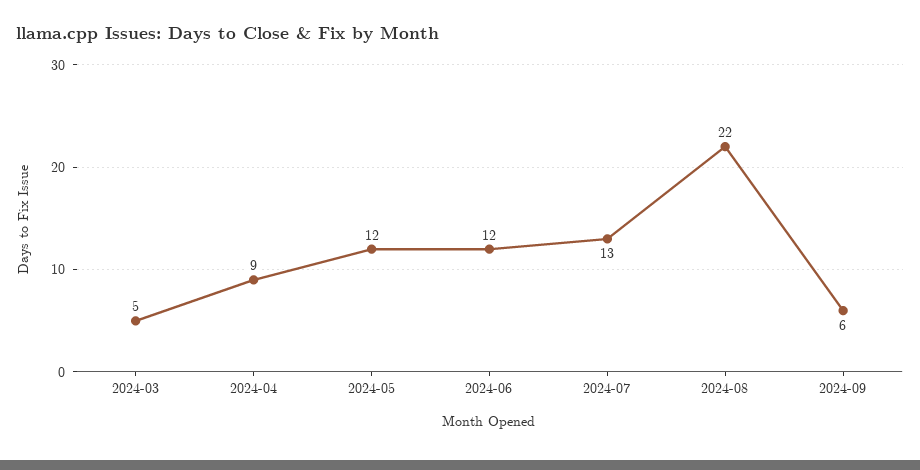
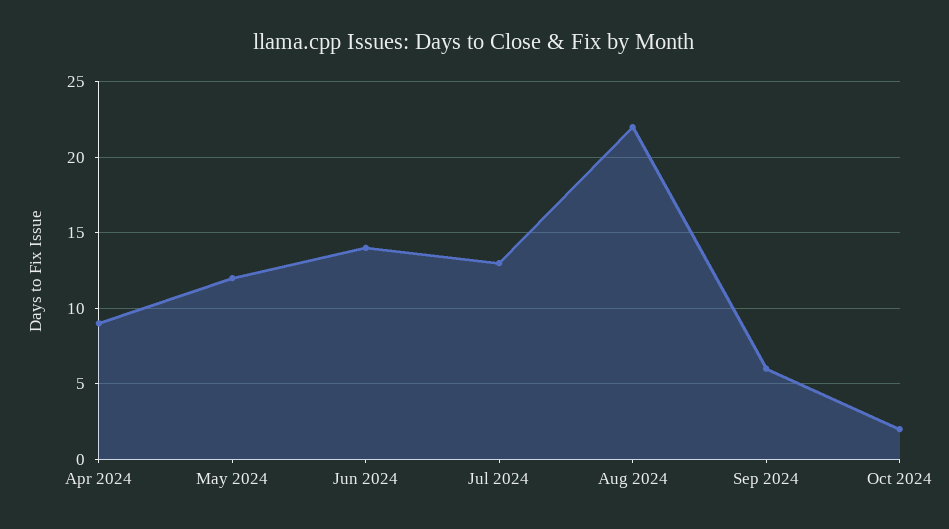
2024-03: 5 -> none
2024-06: 12 -> 14
Oct 2024: none -> 2

